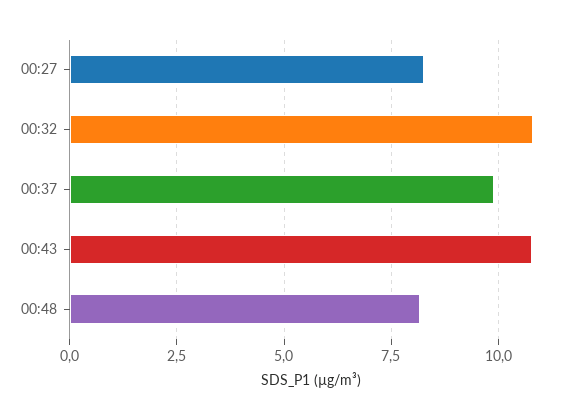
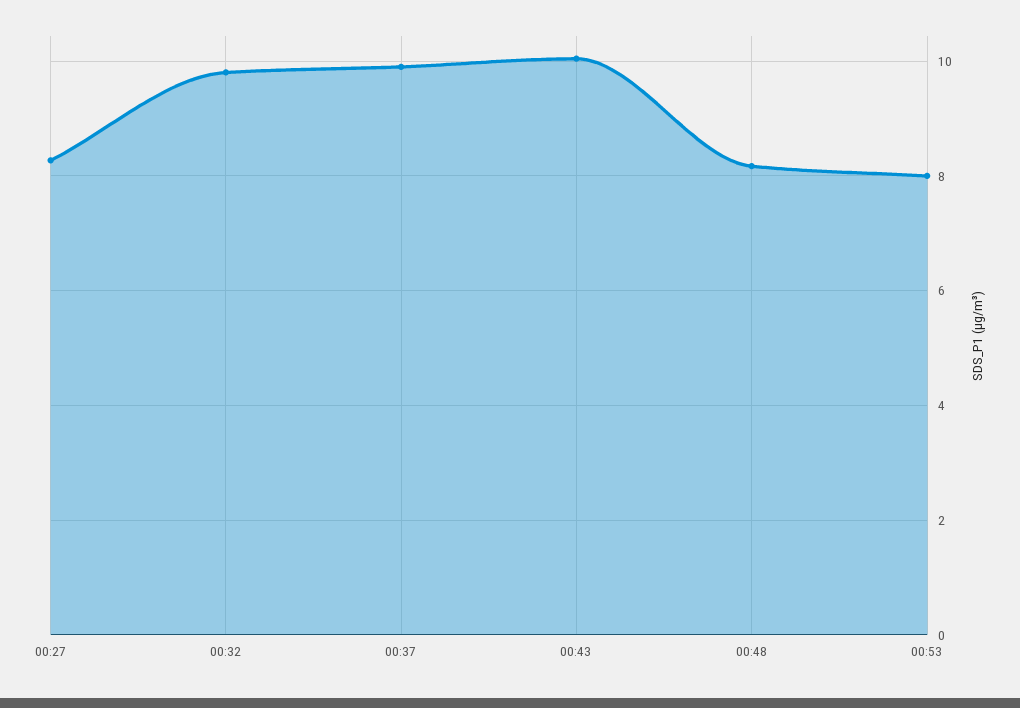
00:32: 10.75 -> 9.8
00:43: 10.75 -> 10
00:53: none -> 8

